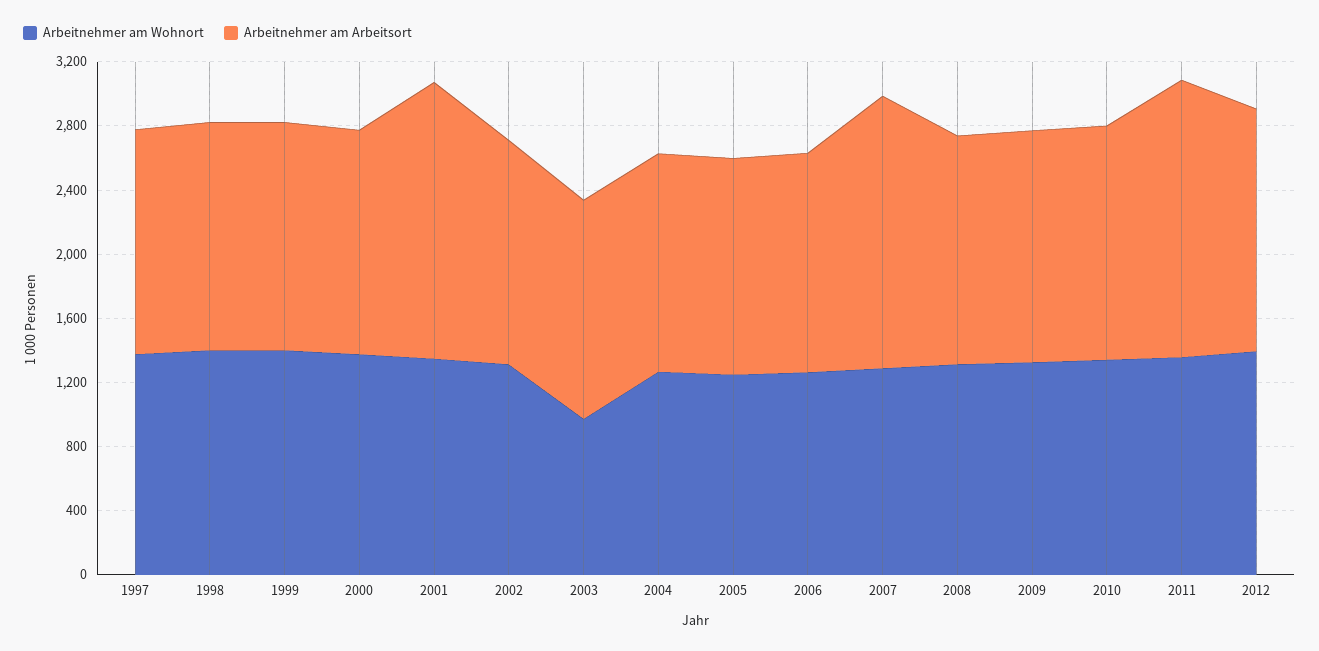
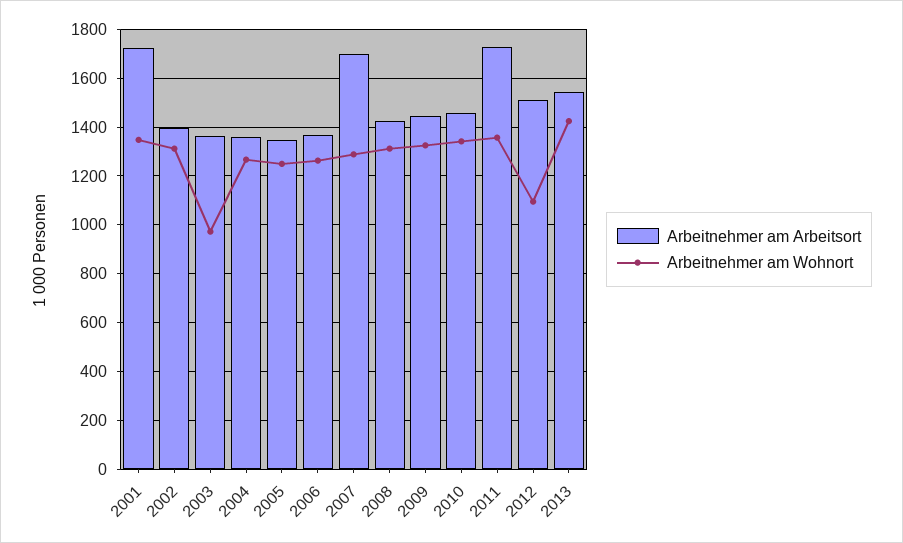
Arbeitnehmer am Wohnort, 1997: 1400 -> none
Arbeitnehmer am Arbeitsort, 1997: 1400 -> none
Arbeitnehmer am Wohnort, 1998: 1400 -> none
Arbeitnehmer am Arbeitsort, 1998: 1400 -> none
Arbeitnehmer am Wohnort, 1999: 1400 -> none
Arbeitnehmer am Arbeitsort, 1999: 1400 -> none
Arbeitnehmer am Wohnort, 2000: 1400 -> none
Arbeitnehmer am Arbeitsort, 2000: 1400 -> none
Arbeitnehmer am Wohnort, 2012: 1400 -> 1100
Arbeitnehmer am Arbeitsort, 2013: none -> 1550
Arbeitnehmer am Wohnort, 2013: none -> 1425

